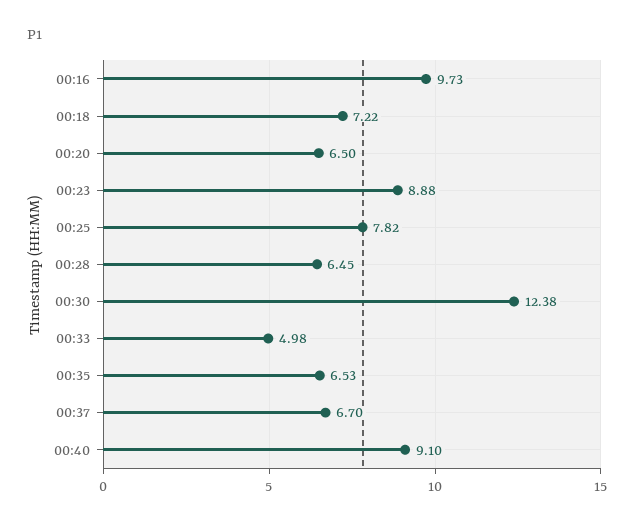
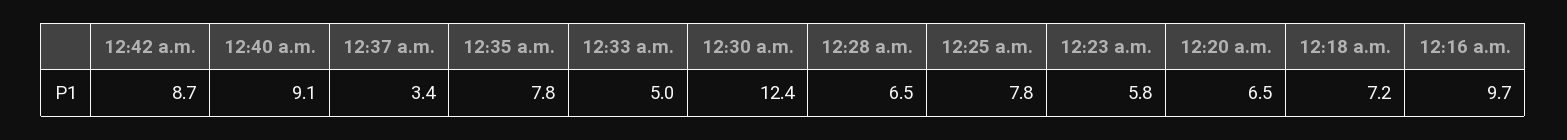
00:23: 8.88 -> 5.8
00:35: 6.53 -> 7.8
00:37: 6.7 -> 3.4
12:42 a.m.: none -> 8.7

